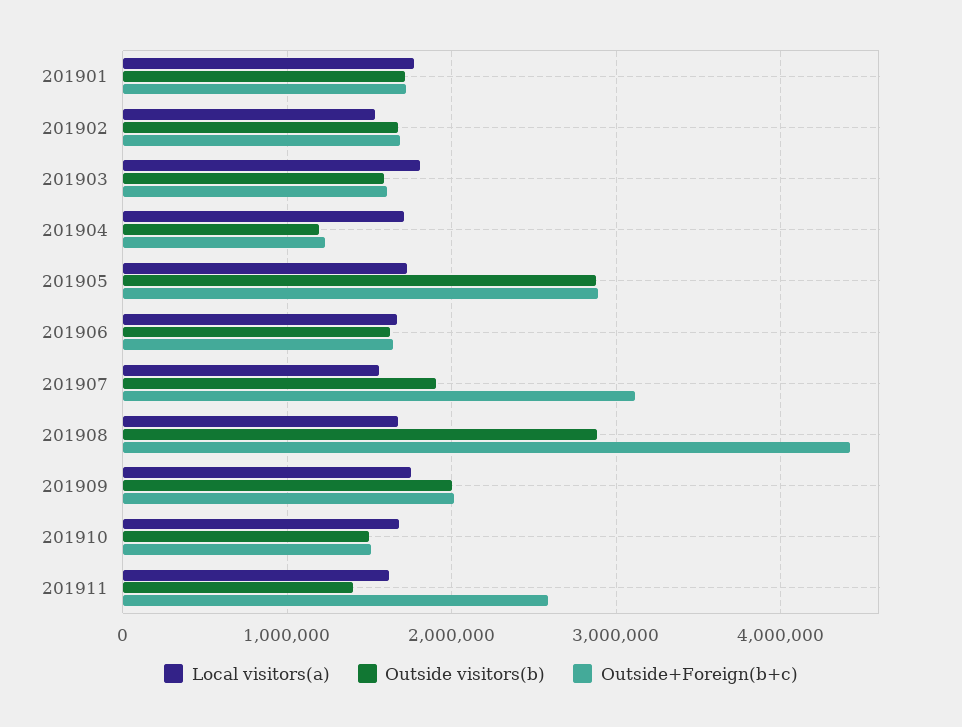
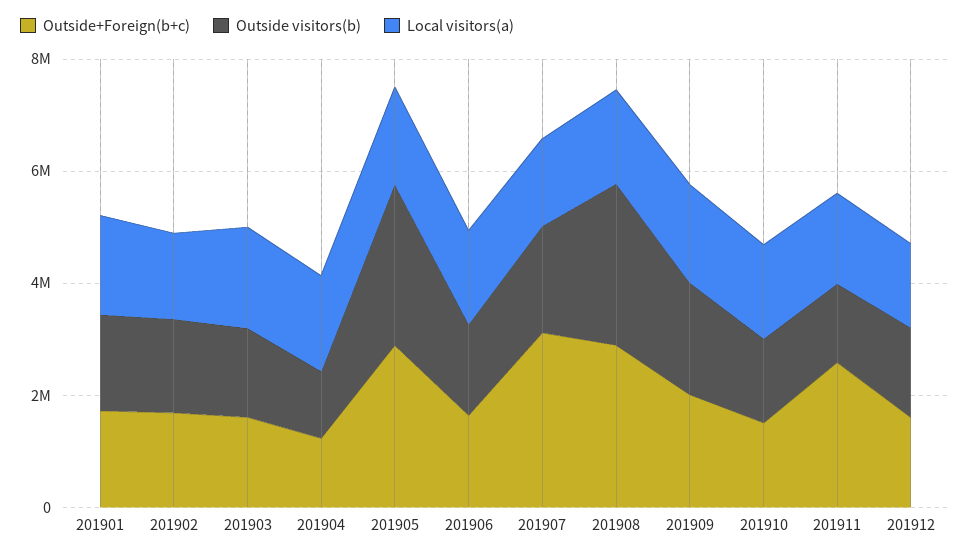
Outside+Foreign(b+c), 201908: 4400000 -> 3000000
Outside+Foreign(b+c), 201912: none -> 1500000
Outside visitors(b), 201912: none -> 1500000
Local visitors(a), 201912: none -> 1500000

